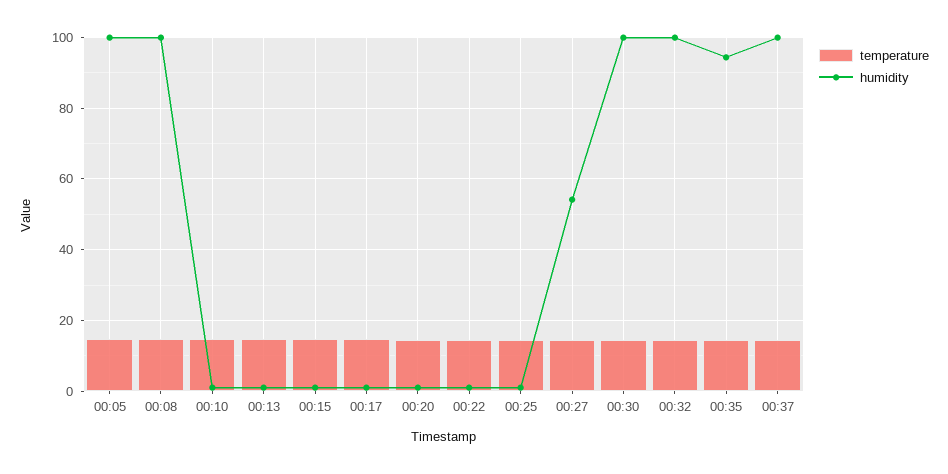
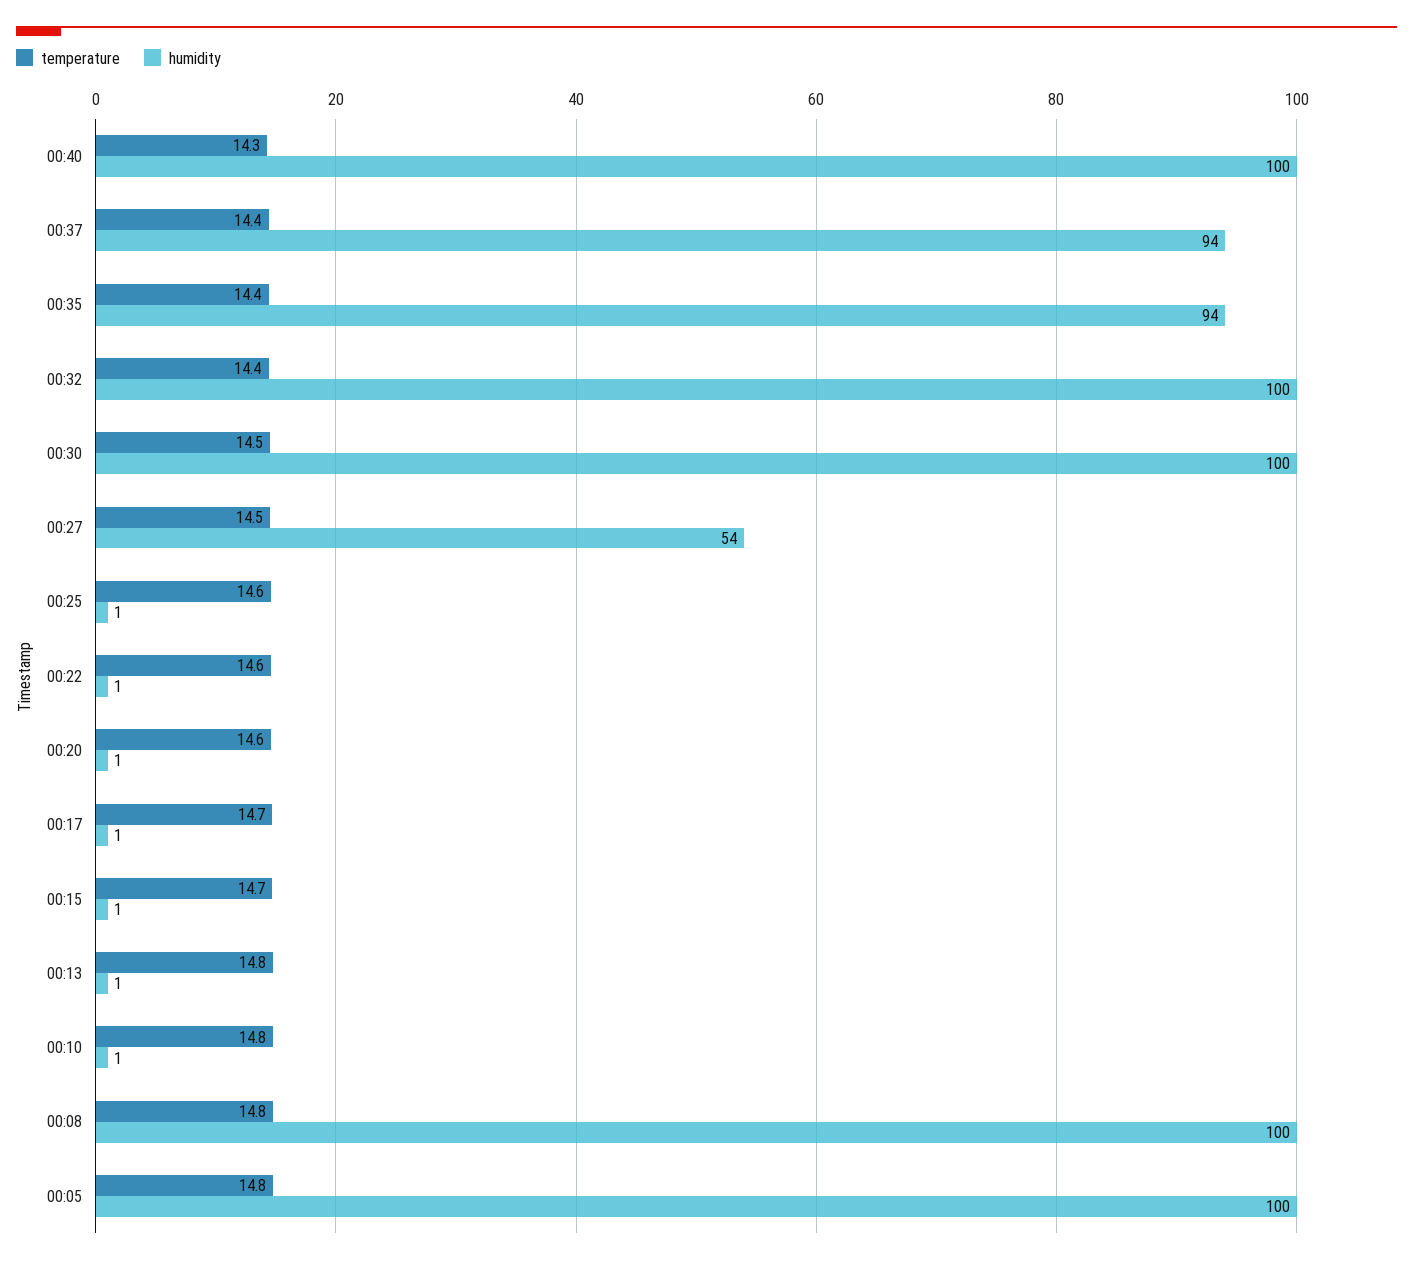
humidity, 00:37: 100 -> 94
temperature, 00:40: none -> 14.3
humidity, 00:40: none -> 100

